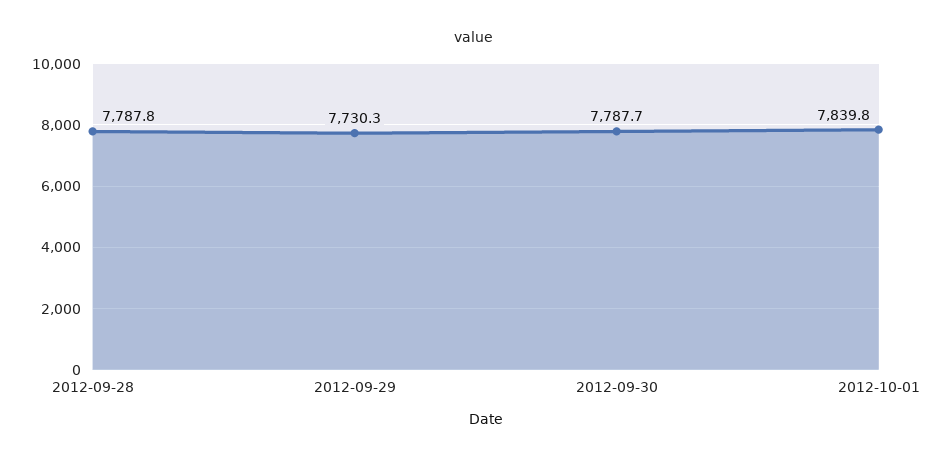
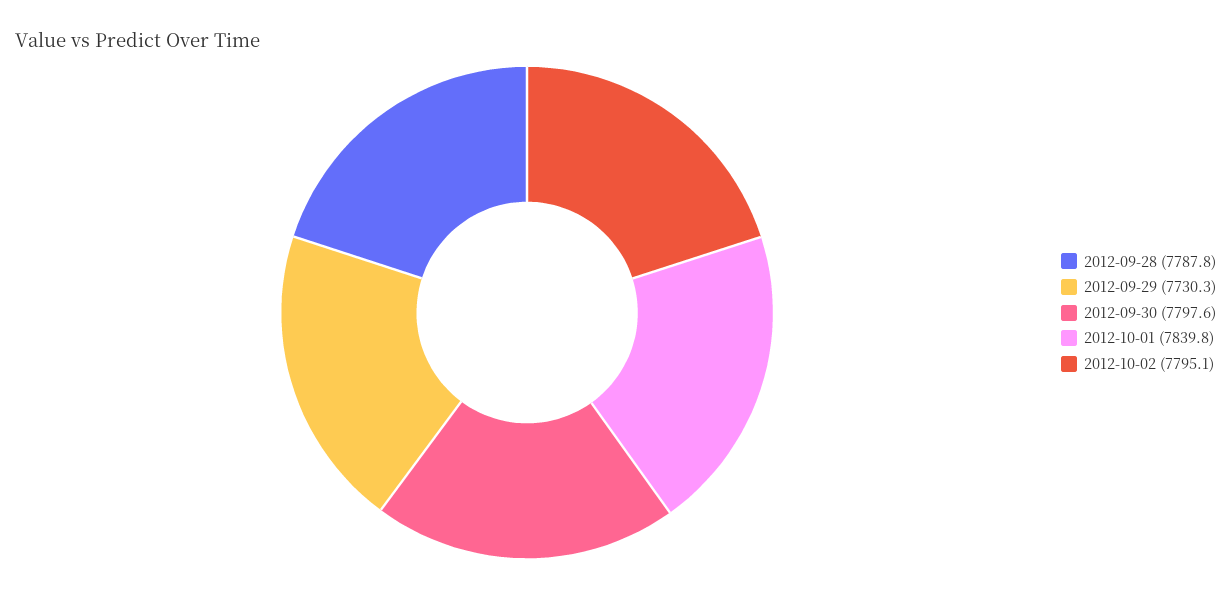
2012-09-30: 7787.7 -> 7797.6
2012-10-02: none -> 7795.1

